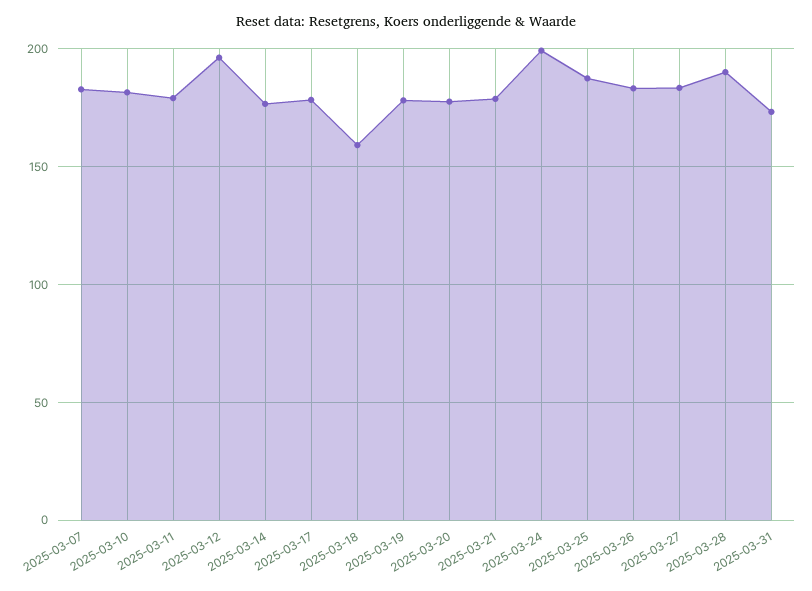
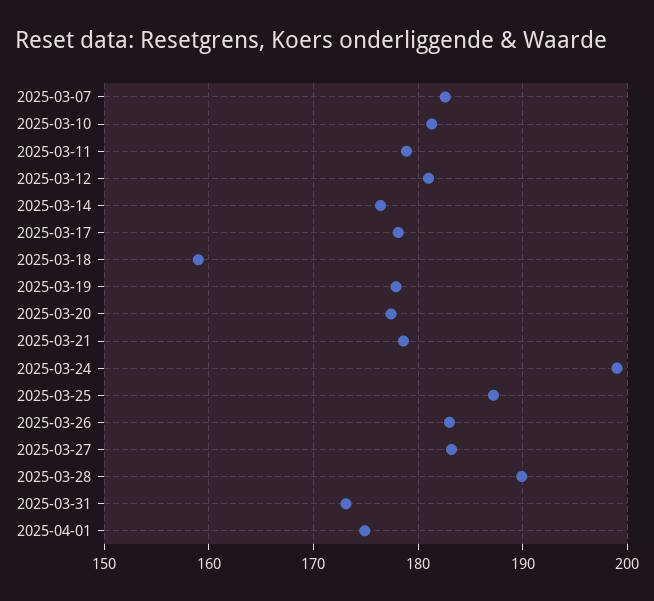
2025-03-12: 195 -> 181
2025-04-01: none -> 175

